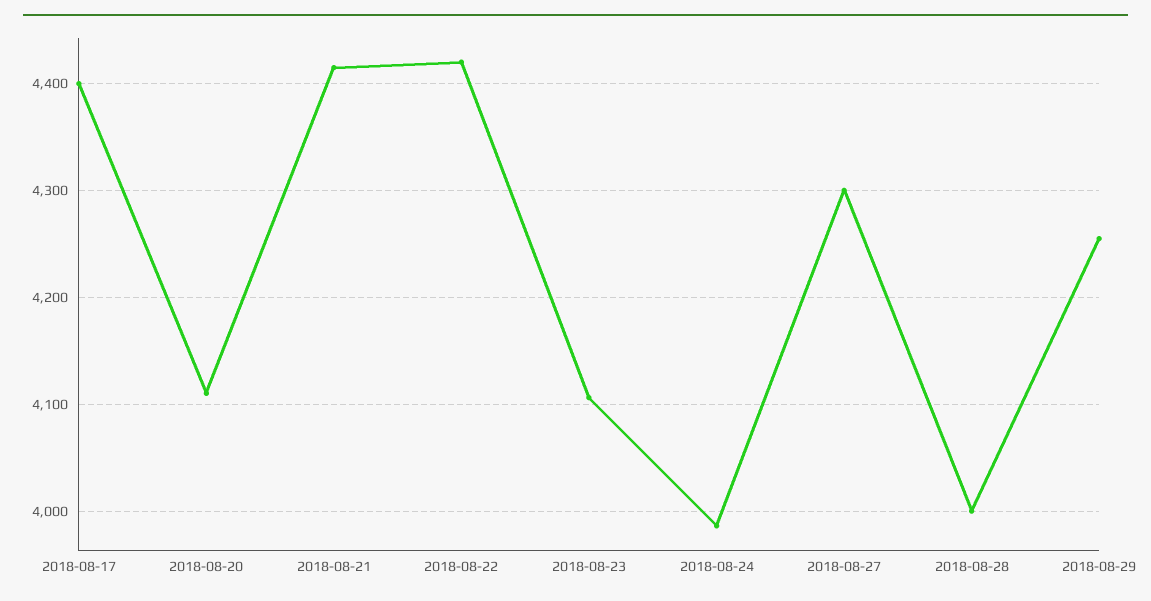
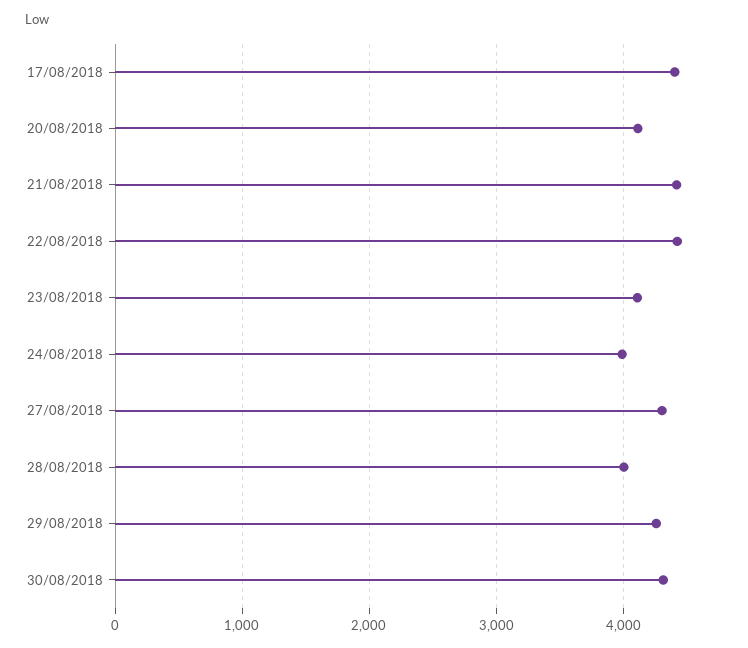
30/08/2018: none -> 4300

